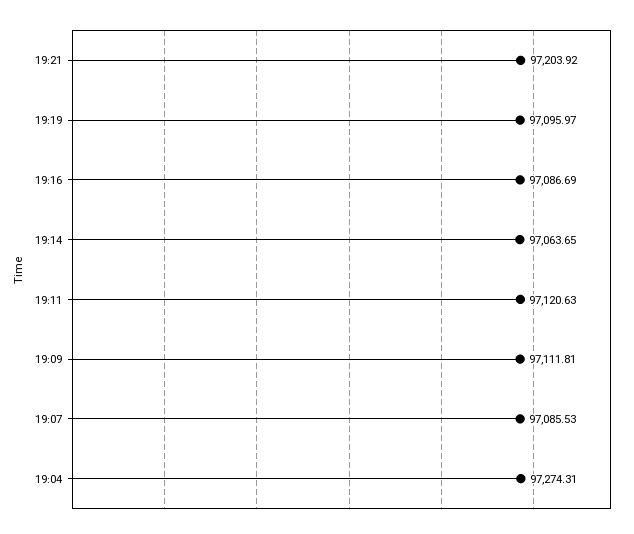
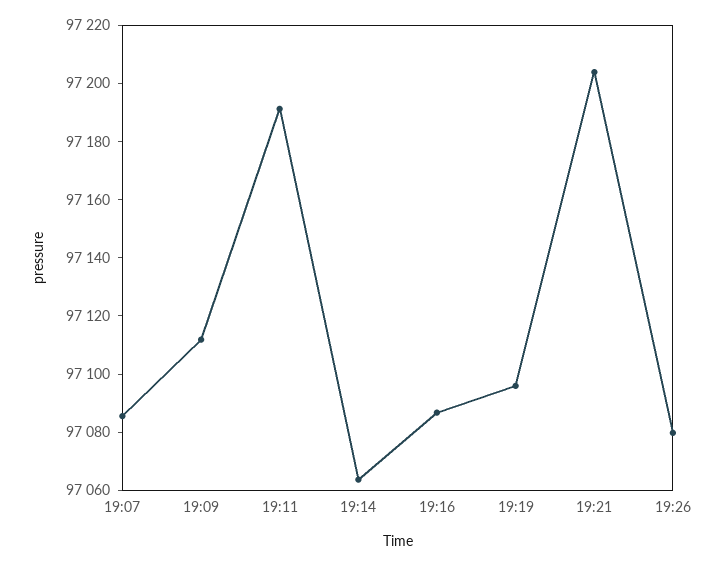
19:11: 97120.63 -> 97190
19:04: 97274.31 -> none
19:26: none -> 97080

